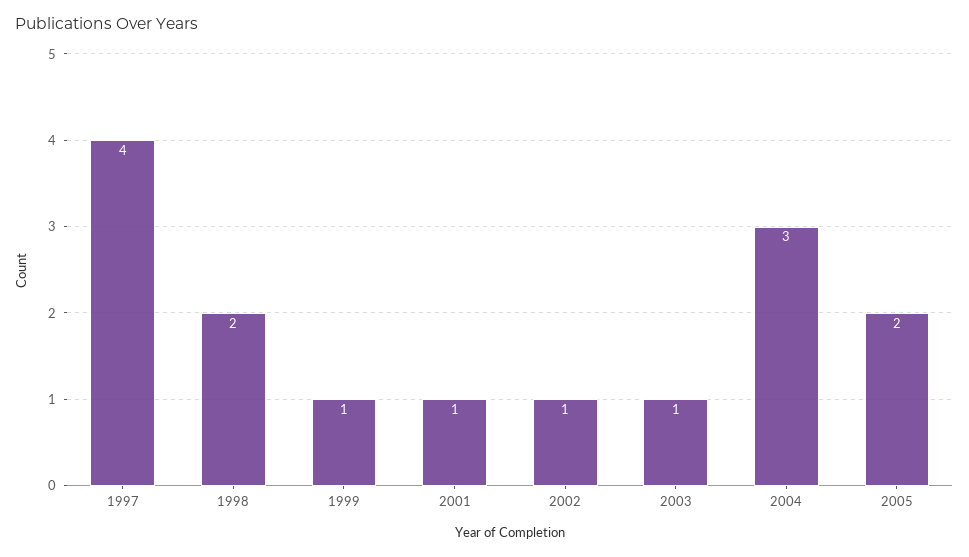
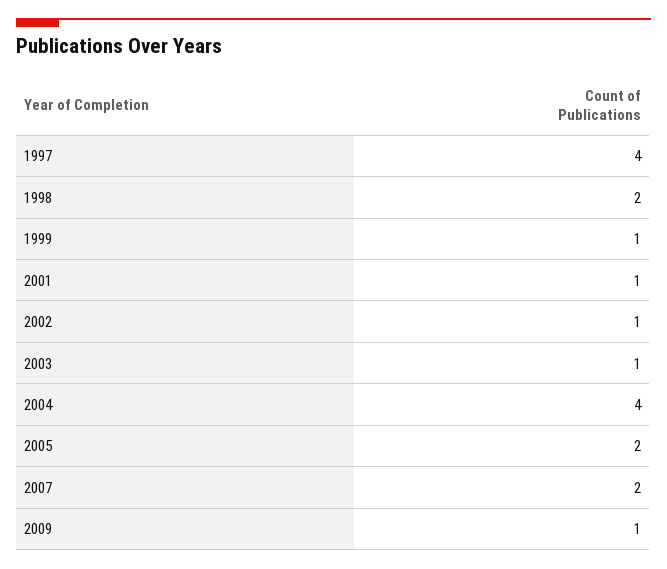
2004: 3 -> 4
2007: none -> 2
2009: none -> 1

